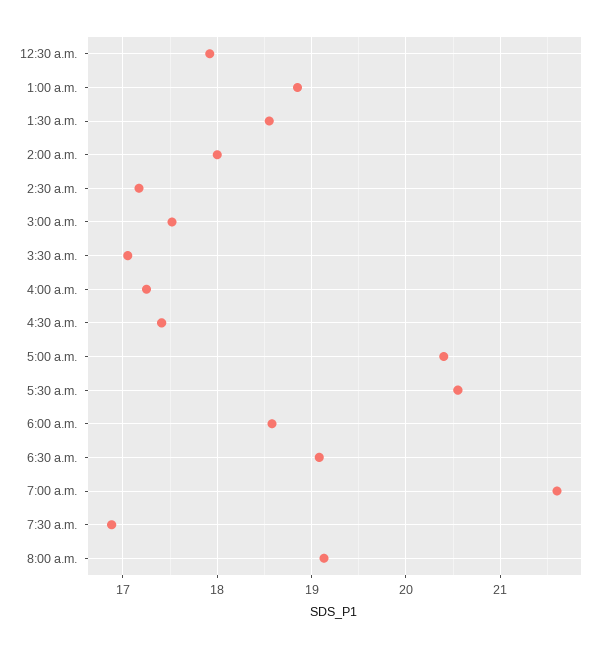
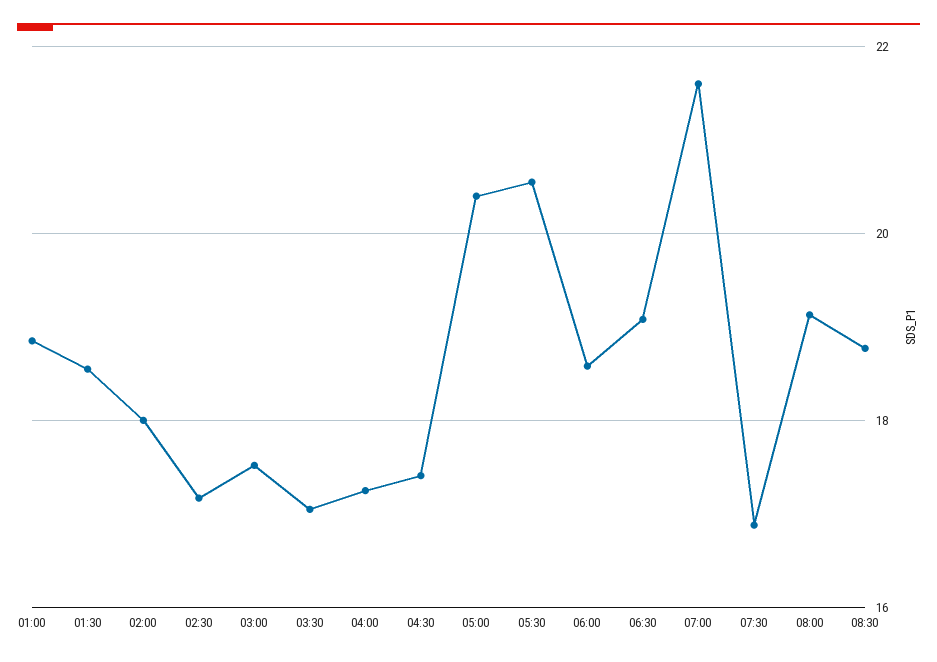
12:30 a.m.: 17.9 -> none
08:30: none -> 18.8

